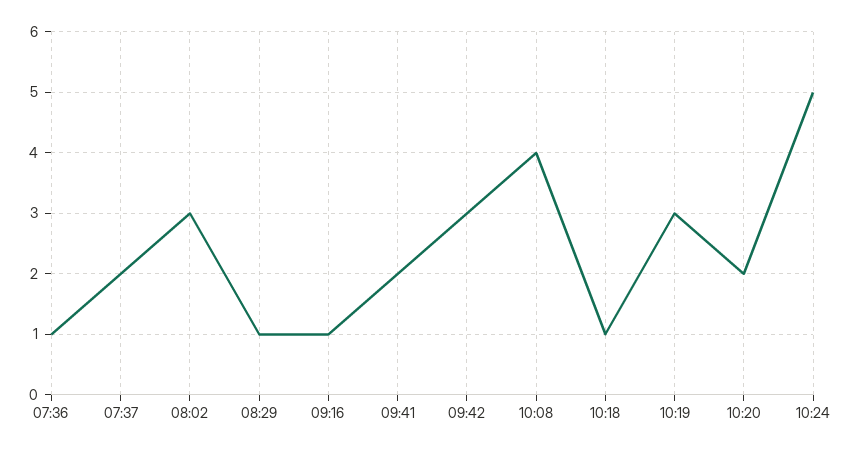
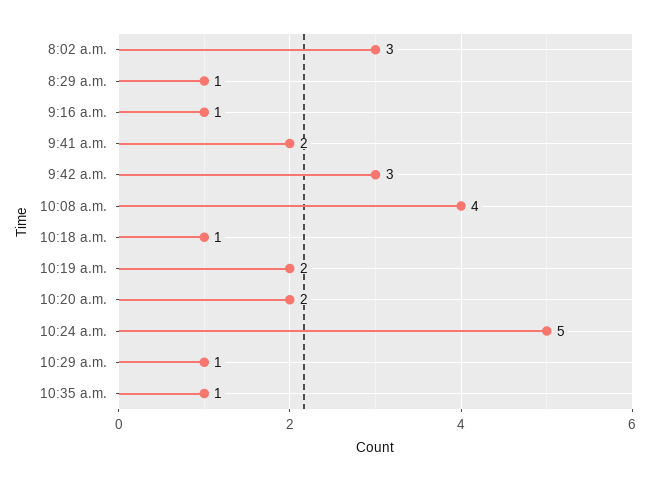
07:36: 1 -> none
07:37: 2 -> none
10:19: 3 -> 2
10:29 a.m.: none -> 1
10:35 a.m.: none -> 1

